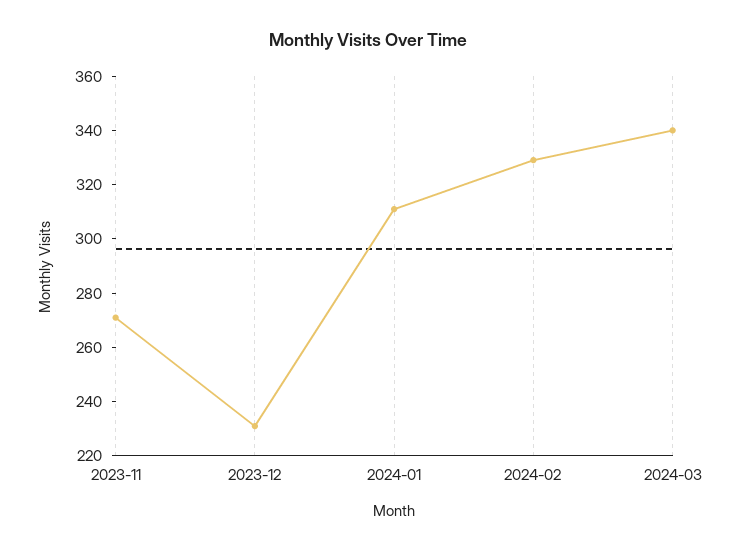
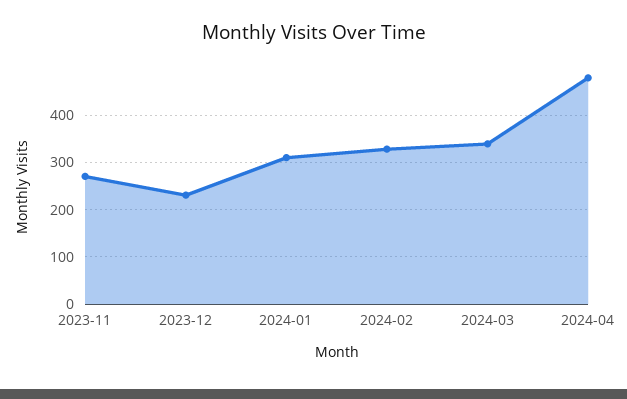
2024-04: none -> 480

